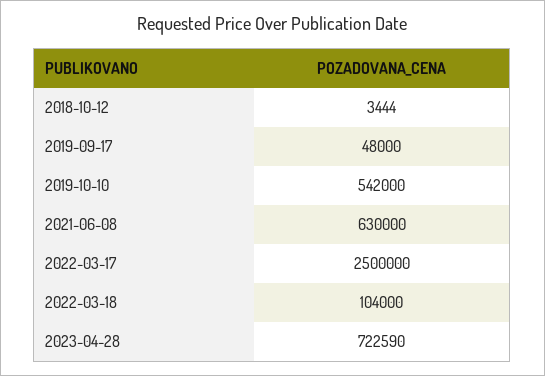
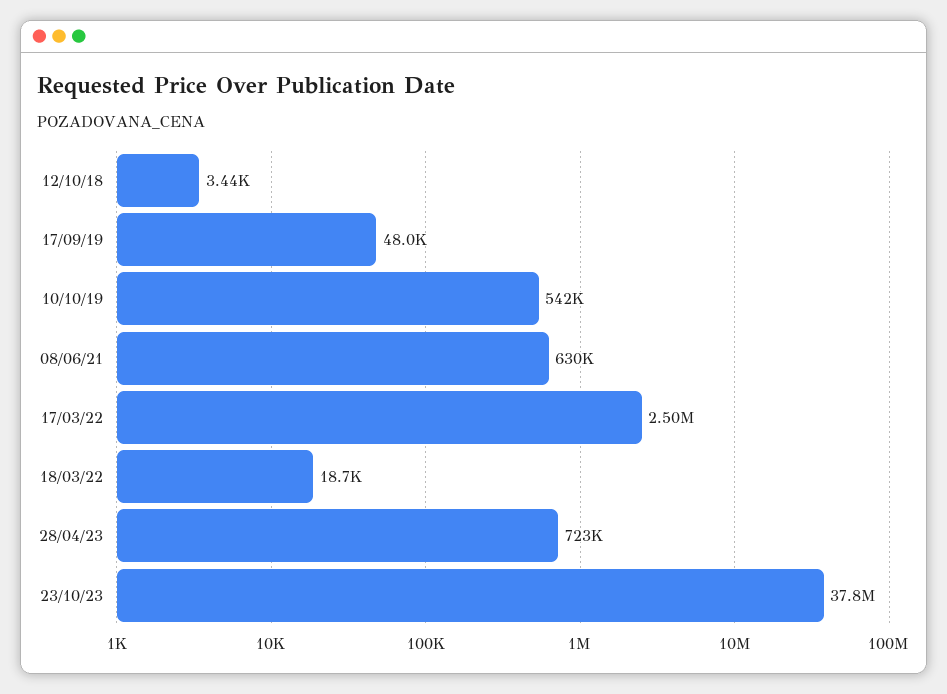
2022-03-18: 104000 -> 18700
23/10/23: none -> 37800000

